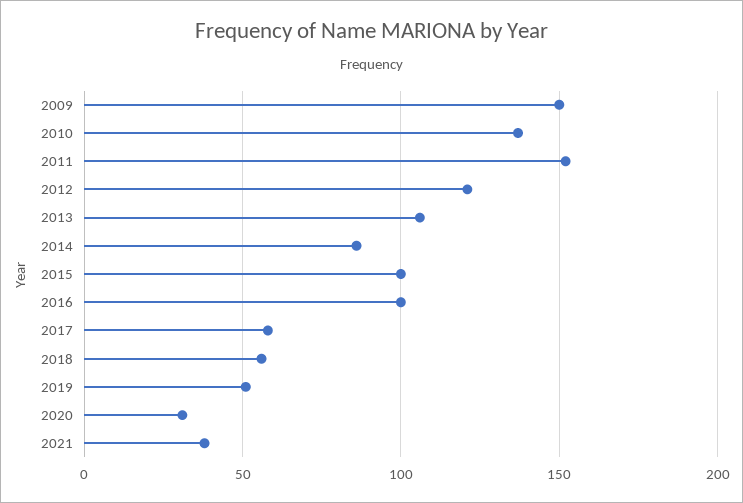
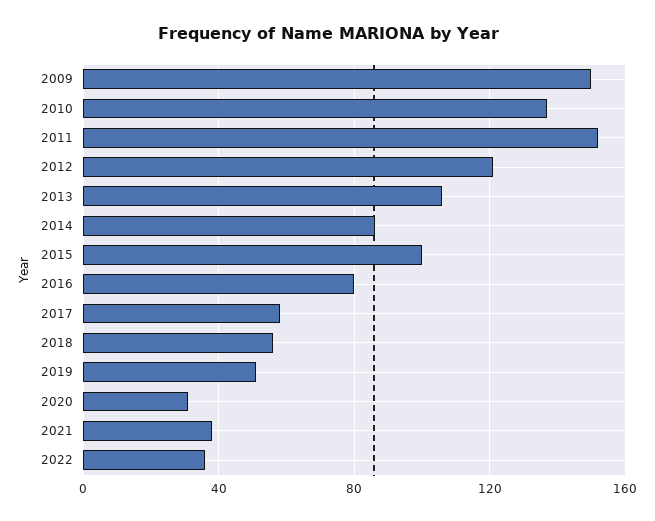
2016: 100 -> 80
2022: none -> 35

